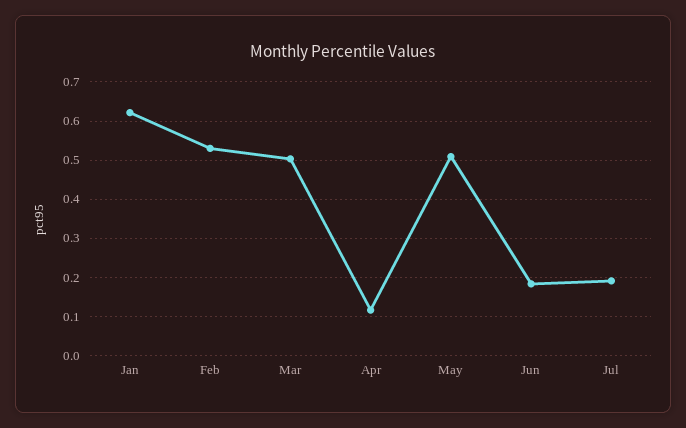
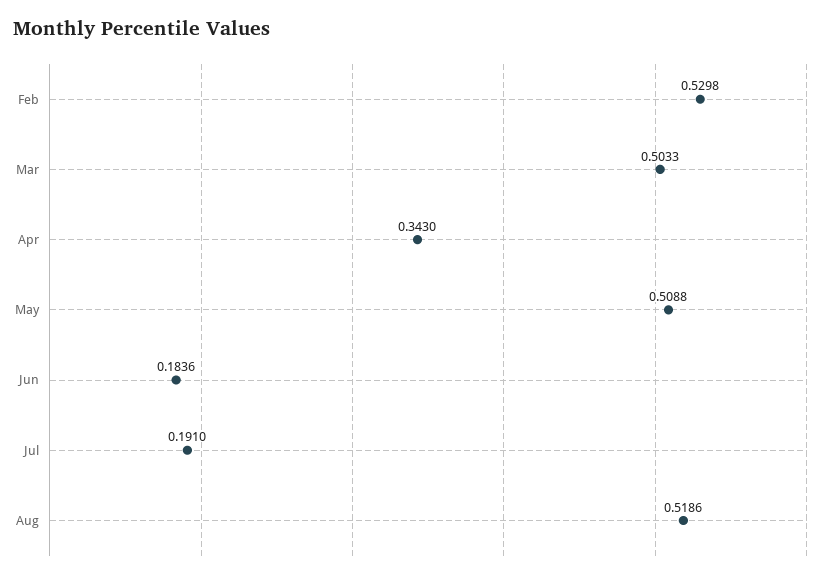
Jan: 0.62 -> none
Apr: 0.12 -> 0.343
Aug: none -> 0.5186

